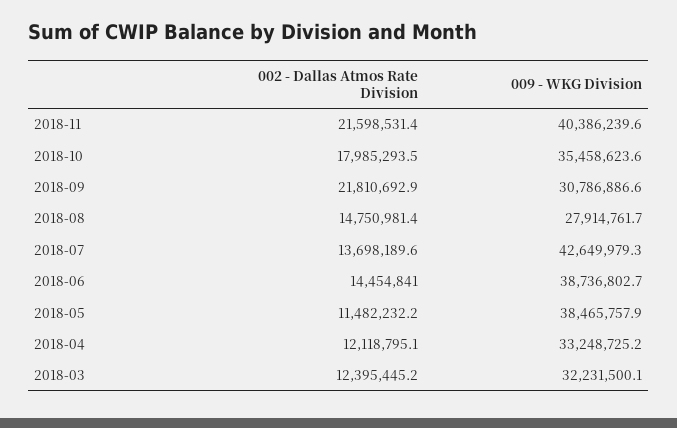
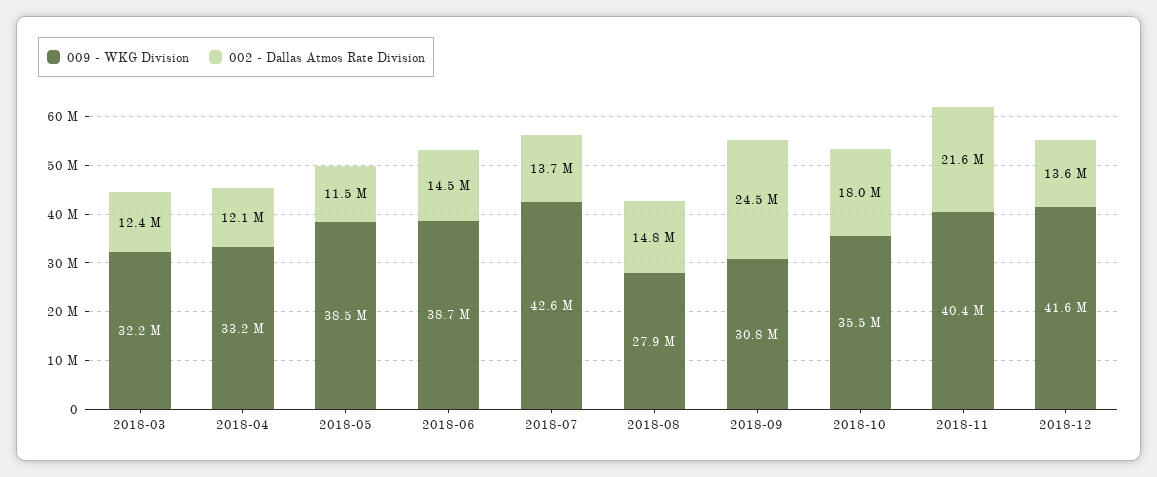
002 - Dallas Atmos Rate Division, 2018-09: 21810692.9 -> 24500000
009 - WKG Division, 2018-12: none -> 41600000
002 - Dallas Atmos Rate Division, 2018-12: none -> 13600000

